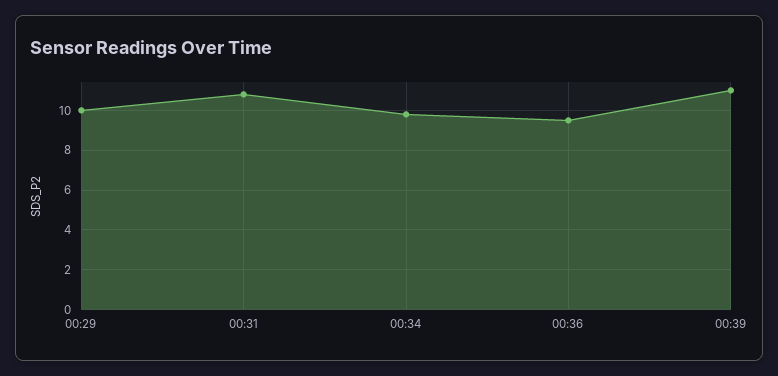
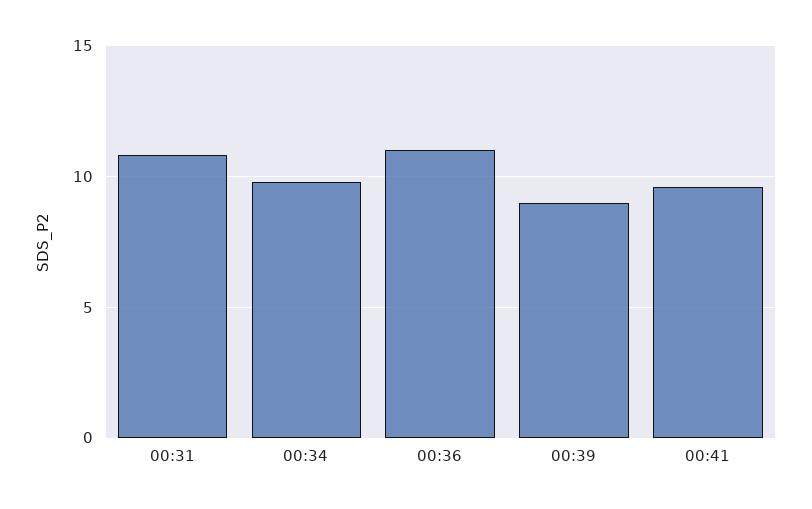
00:29: 10 -> none
00:36: 9.5 -> 11
00:39: 11 -> 9
00:41: none -> 9.5

